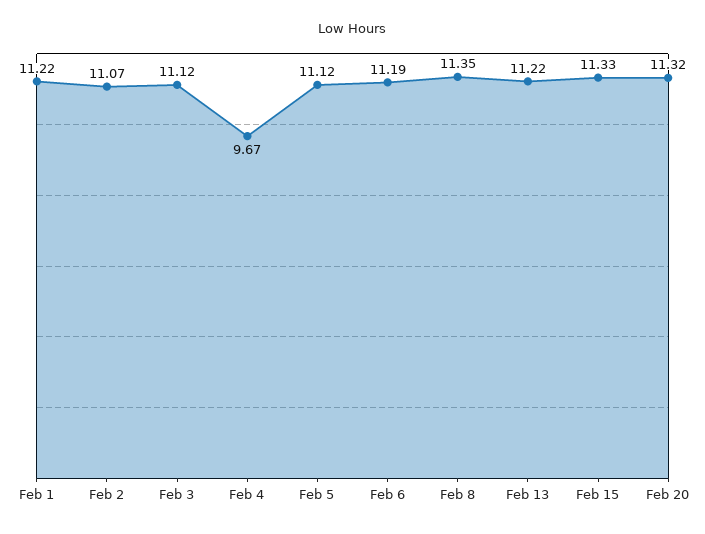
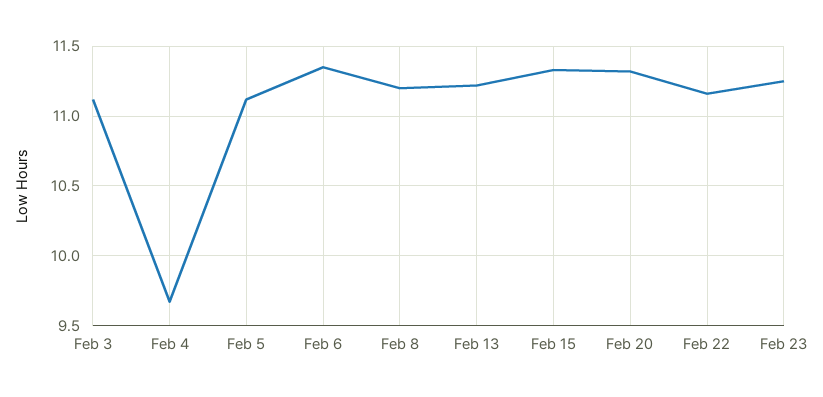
Feb 1: 11.22 -> none
Feb 2: 11.07 -> none
Feb 6: 11.19 -> 11.35
Feb 8: 11.35 -> 11.2
Feb 22: none -> 11.15
Feb 23: none -> 11.25

